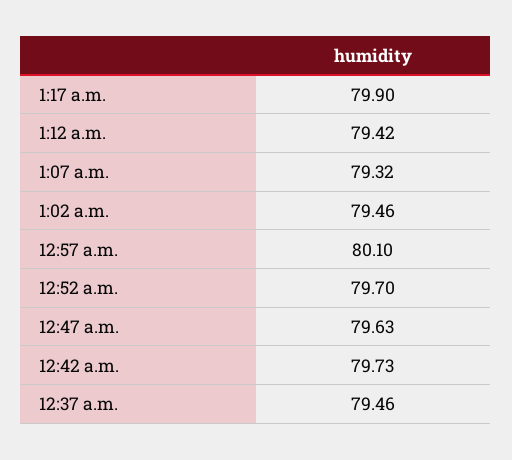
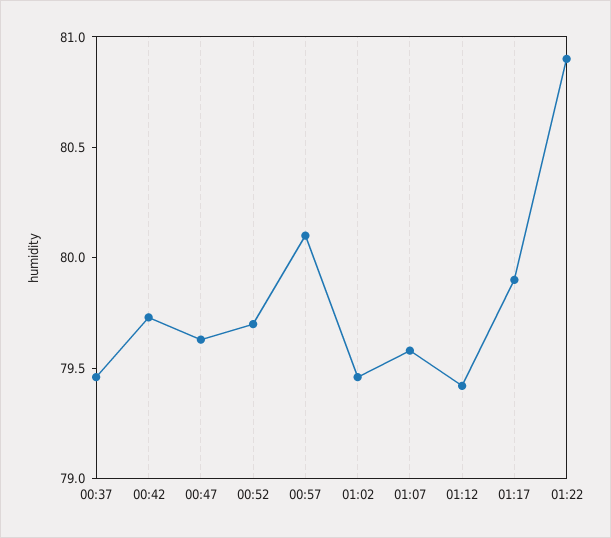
1:07 a.m.: 79.32 -> 79.6
01:22: none -> 80.9

